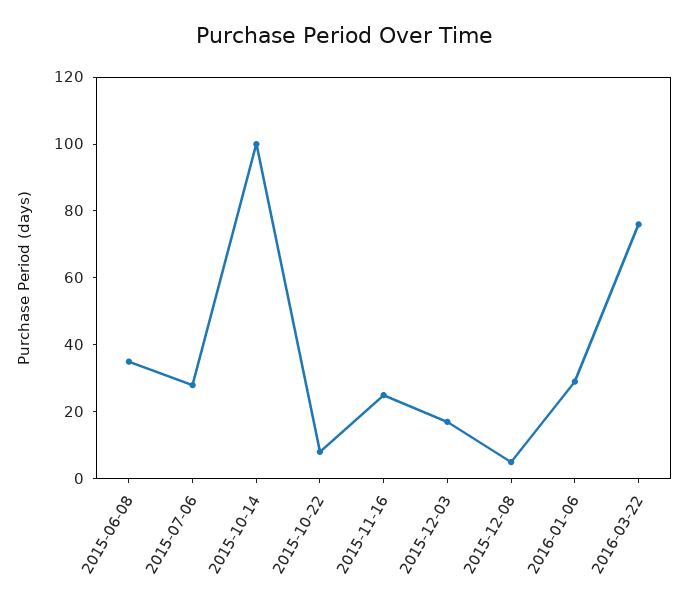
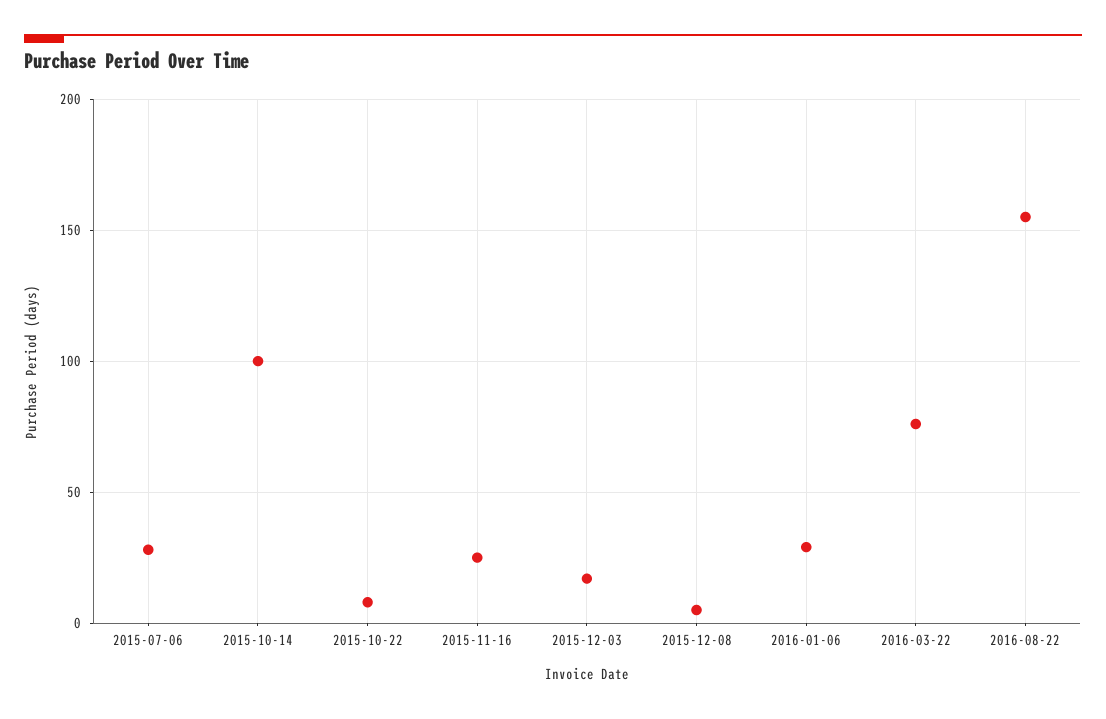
2015-06-08: 35 -> none
2016-08-22: none -> 155

